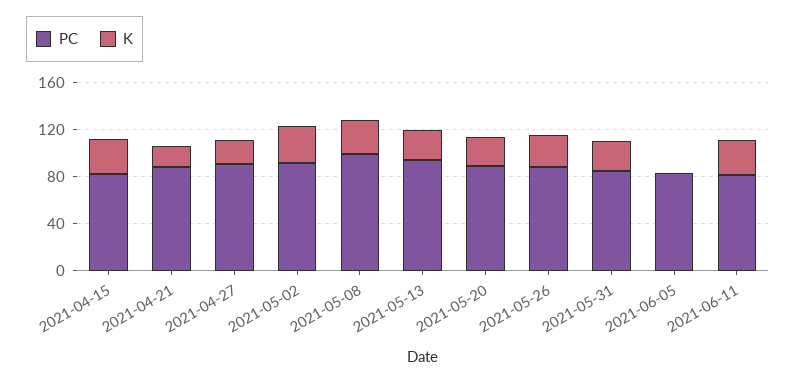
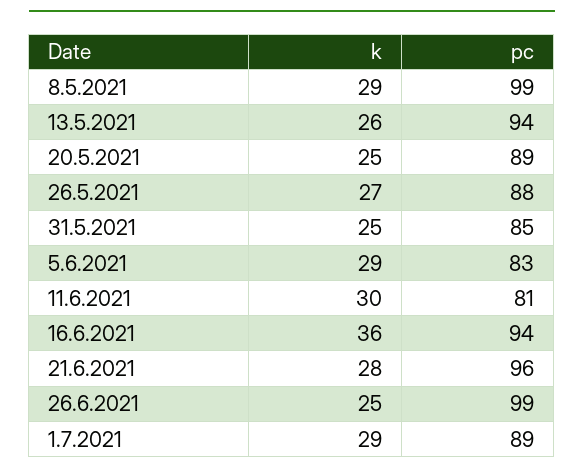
PC, 2021-04-15: 80 -> none
K, 2021-04-15: 30 -> none
PC, 2021-04-21: 90 -> none
K, 2021-04-21: 20 -> none
PC, 2021-04-27: 90 -> none
K, 2021-04-27: 20 -> none
PC, 2021-05-02: 90 -> none
K, 2021-05-02: 30 -> none
K, 2021-06-05: 0 -> 29
K, 16.6.2021: none -> 36
PC, 16.6.2021: none -> 94
K, 21.6.2021: none -> 28
PC, 21.6.2021: none -> 96
K, 26.6.2021: none -> 25
PC, 26.6.2021: none -> 99
K, 1.7.2021: none -> 29
PC, 1.7.2021: none -> 89

